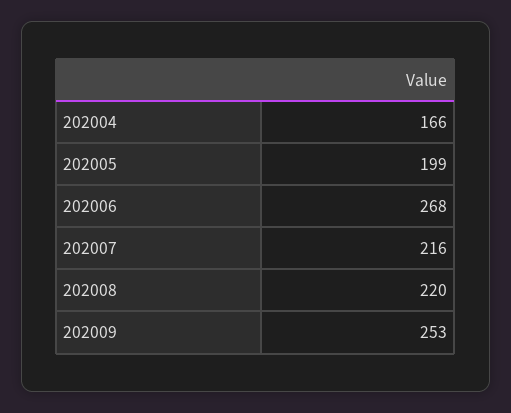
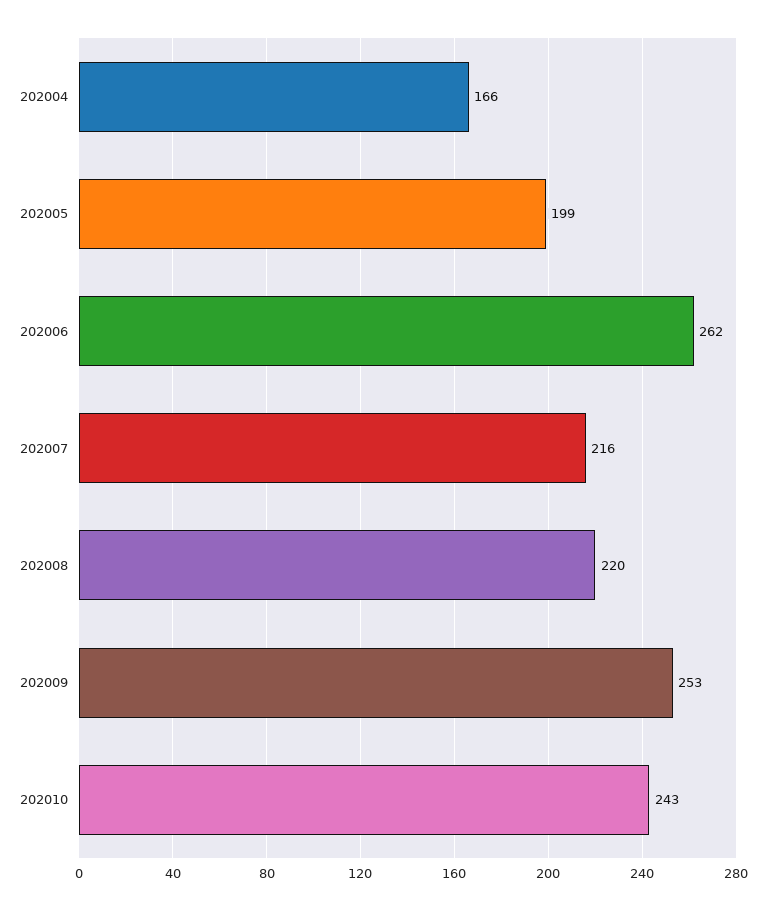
202006: 268 -> 262
202010: none -> 243

